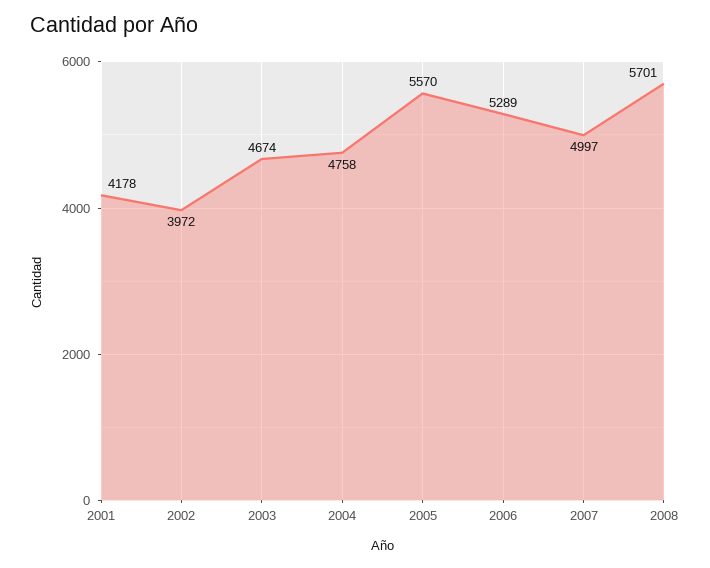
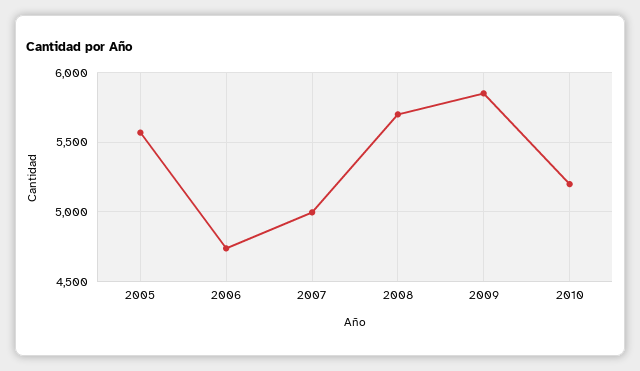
2001: 4178 -> none
2002: 3972 -> none
2003: 4674 -> none
2004: 4758 -> none
2006: 5289 -> 4750
2009: none -> 5850
2010: none -> 5200

